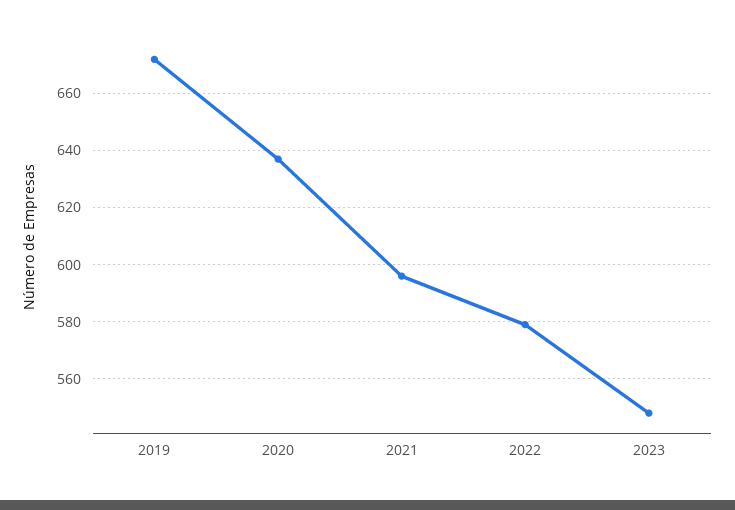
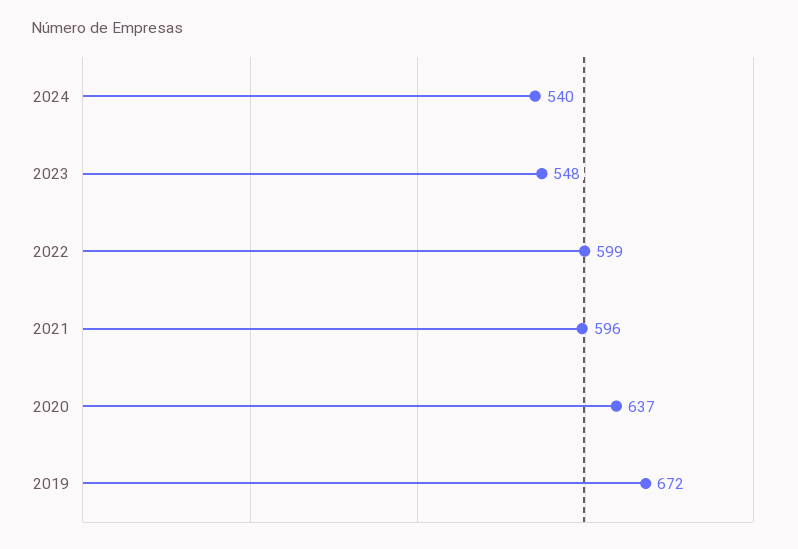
2022: 580 -> 599
2024: none -> 540

